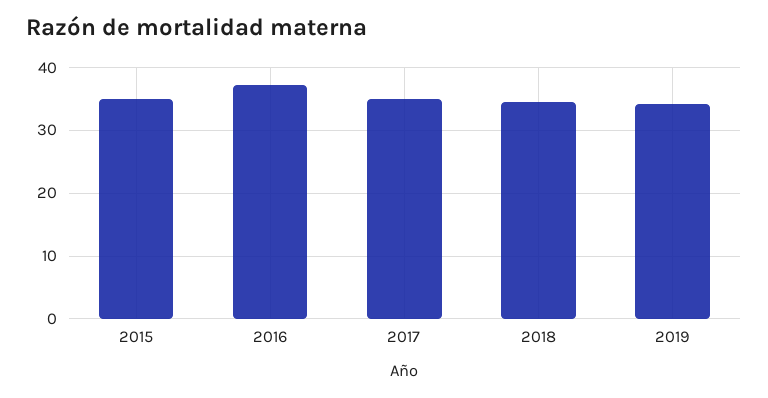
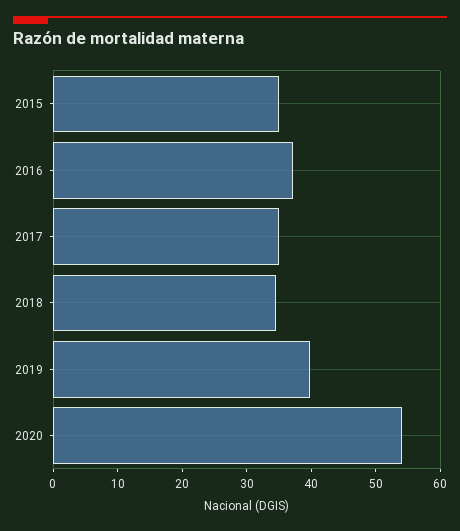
2019: 34 -> 40
2020: none -> 54

